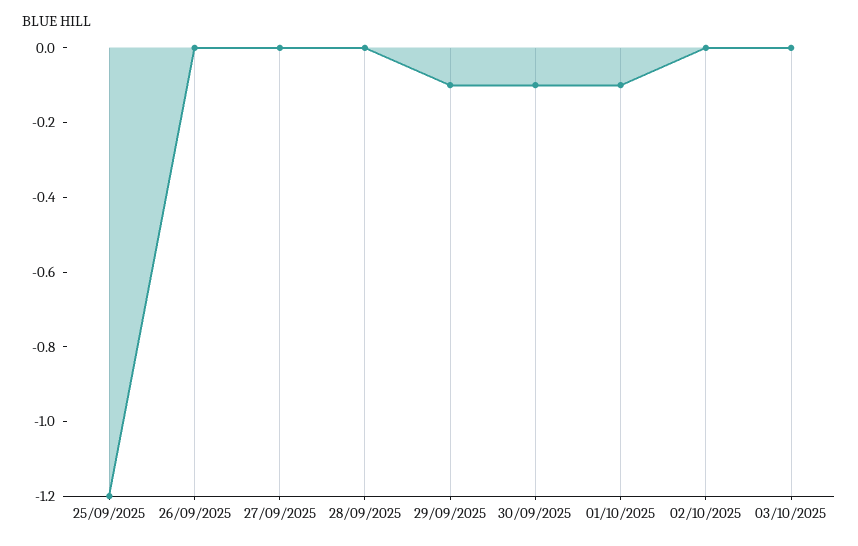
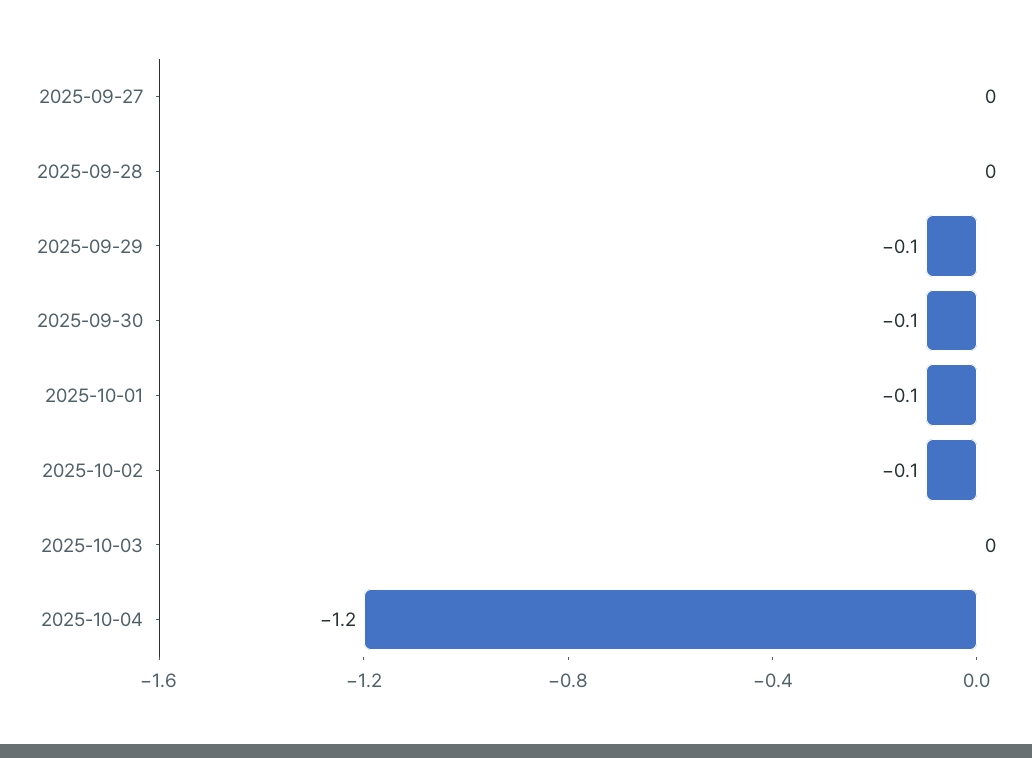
25/09/2025: -1.2 -> none
26/09/2025: 0 -> none
02/10/2025: 0 -> -0.1
2025-10-04: none -> -1.2

